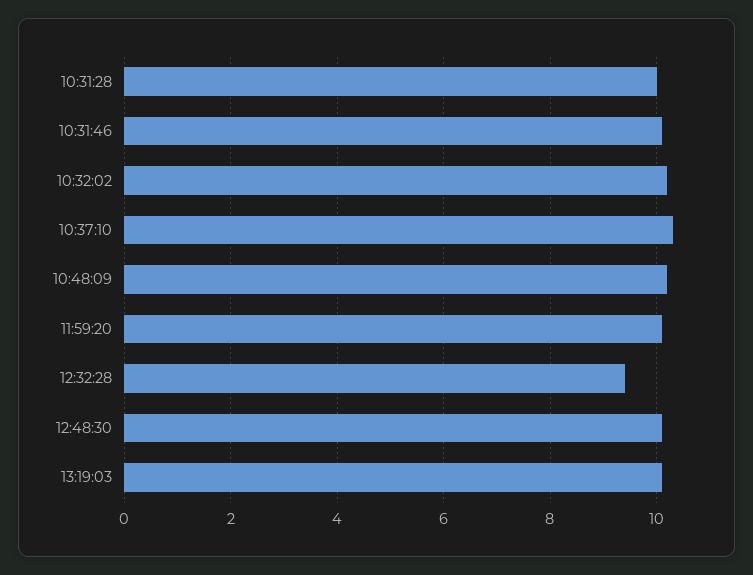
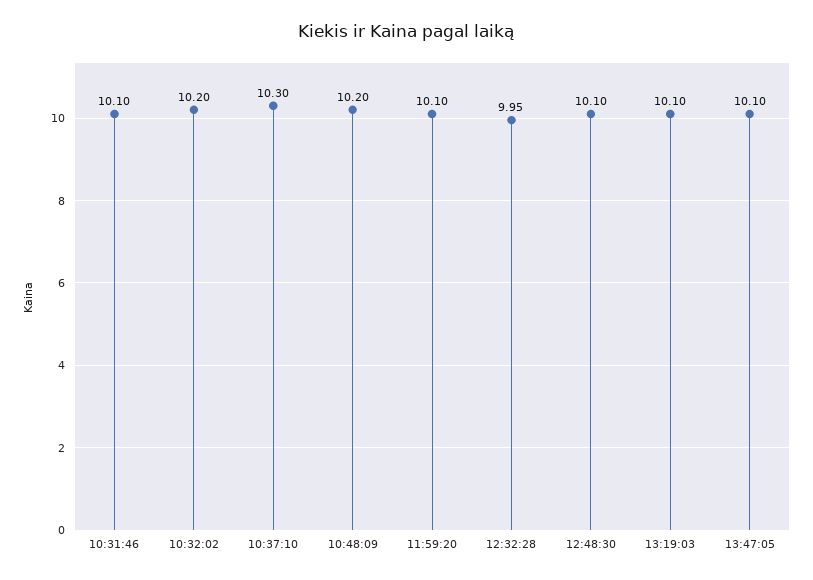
10:31:28: 10 -> none
12:32:28: 9.4 -> 9.95
13:47:05: none -> 10.1

